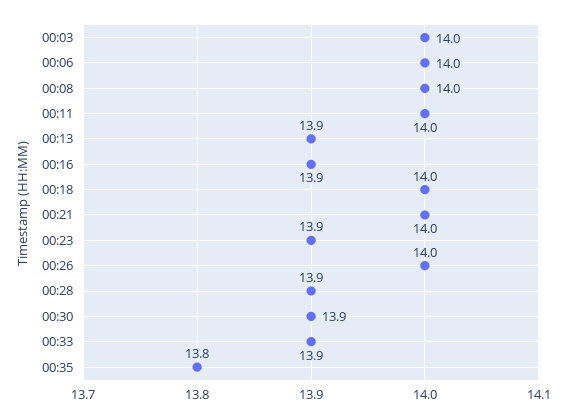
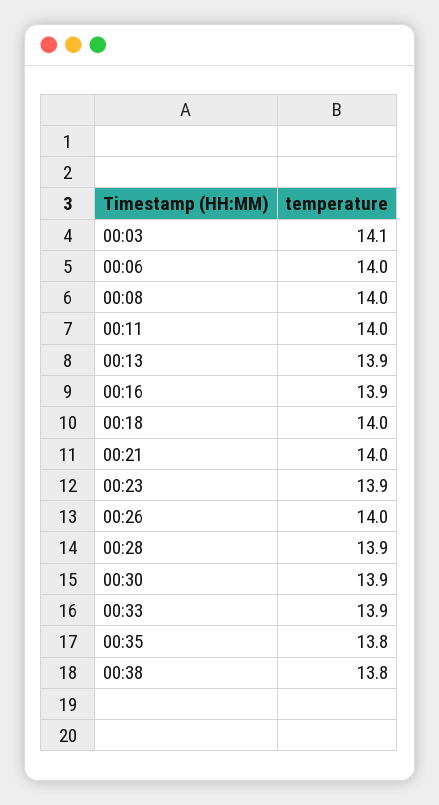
00:03: 14 -> 14.1
00:38: none -> 13.8

